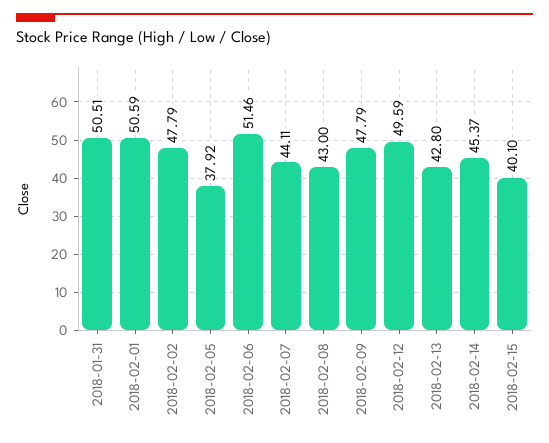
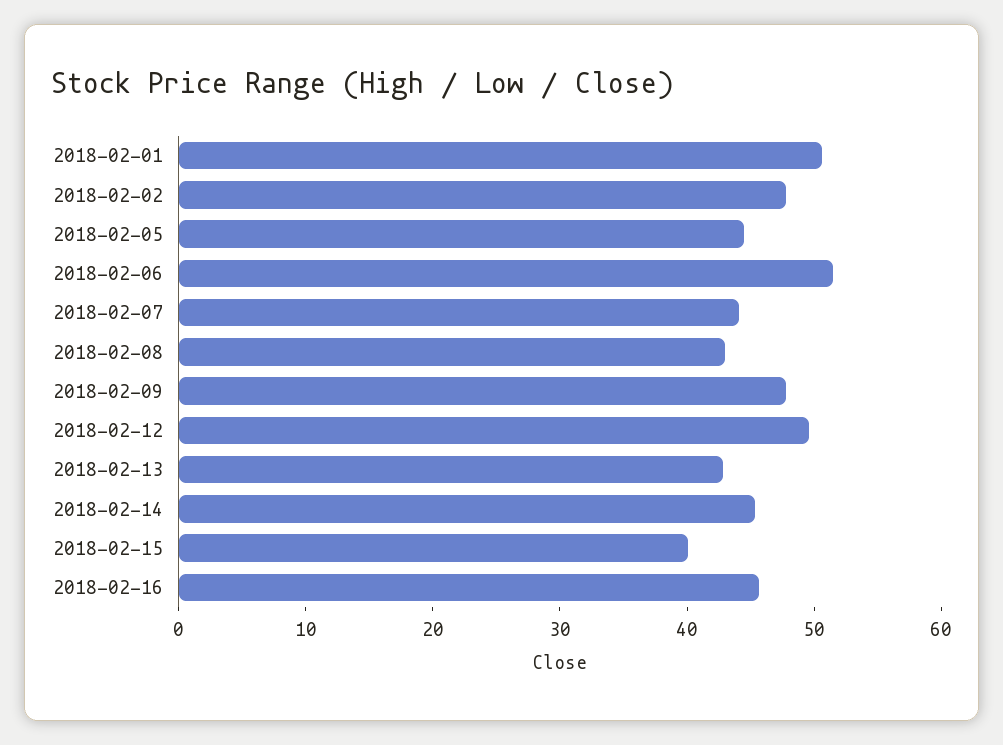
2018-01-31: 50.51 -> none
2018-02-05: 37.92 -> 44
2018-02-16: none -> 46

